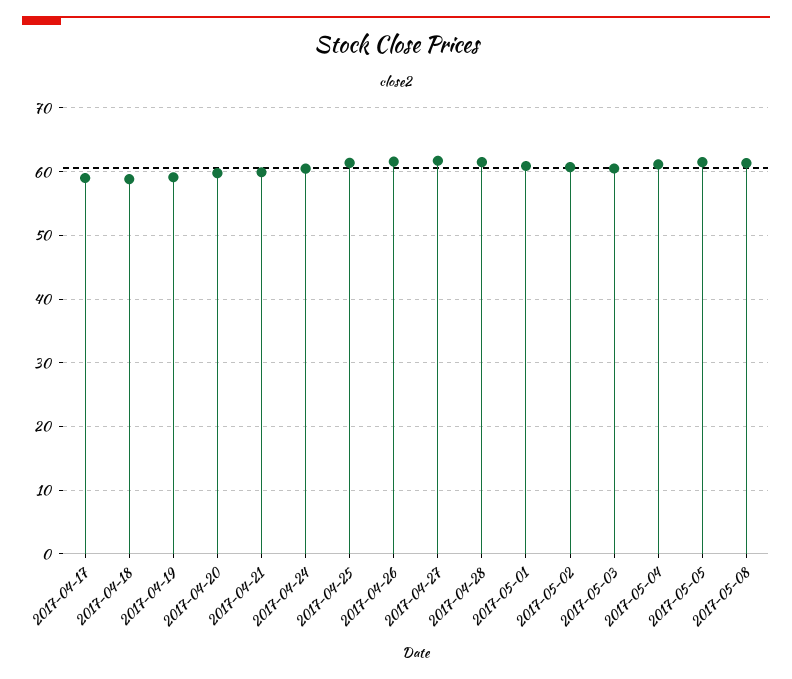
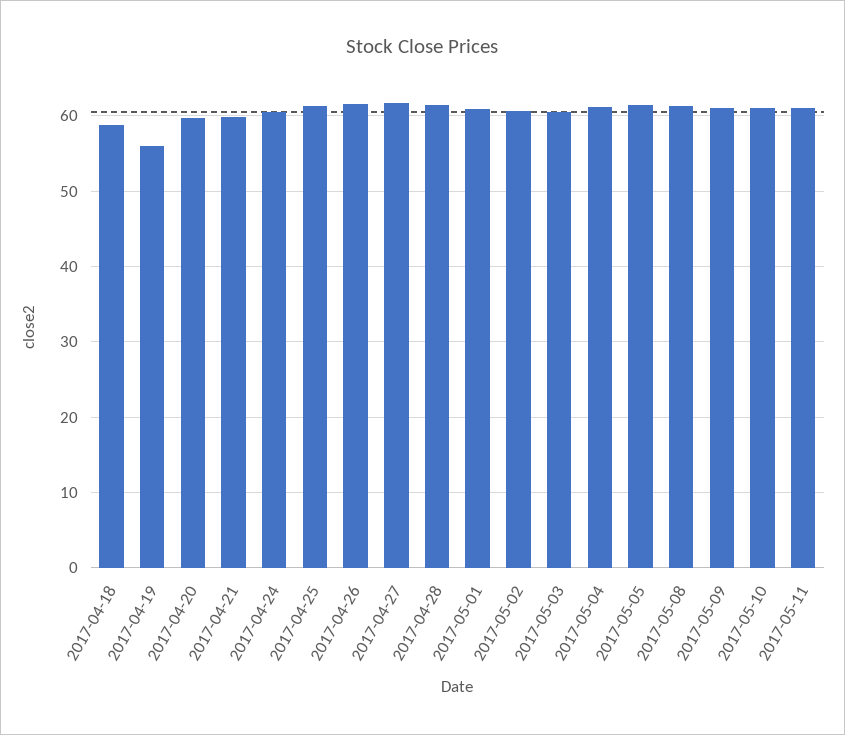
2017-04-17: 59 -> none
2017-04-19: 59 -> 56
2017-05-09: none -> 61
2017-05-10: none -> 61
2017-05-11: none -> 61

